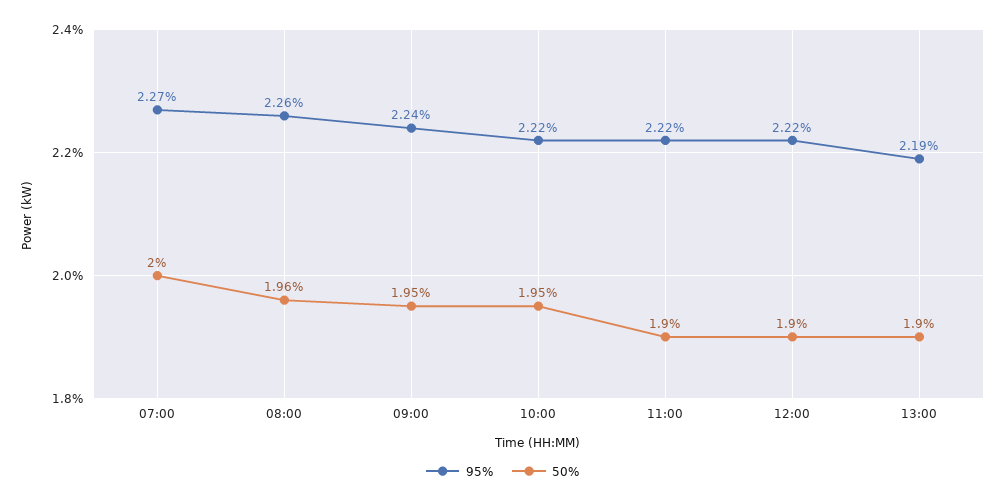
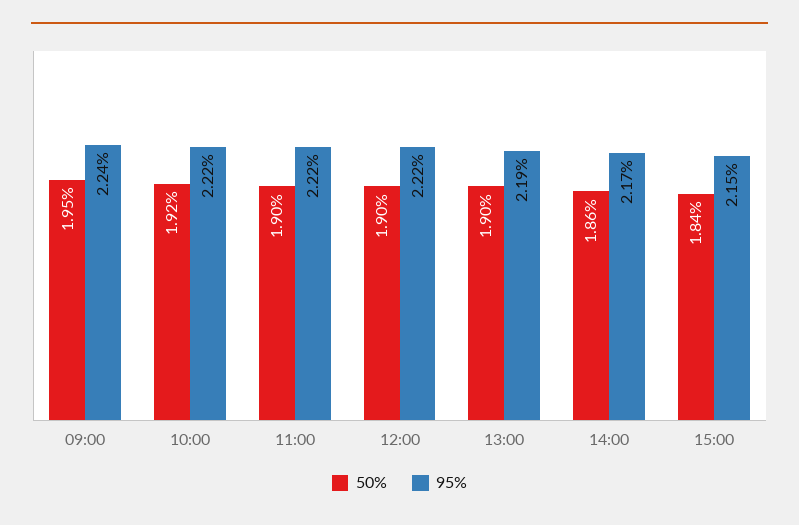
95%, 07:00: 2.27 -> none
50%, 07:00: 2 -> none
95%, 08:00: 2.26 -> none
50%, 08:00: 1.96 -> none
50%, 10:00: 1.95 -> 1.92
50%, 14:00: none -> 1.86
95%, 14:00: none -> 2.17
50%, 15:00: none -> 1.84
95%, 15:00: none -> 2.15

